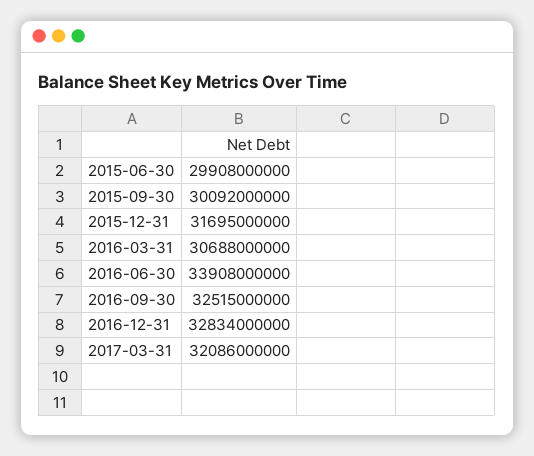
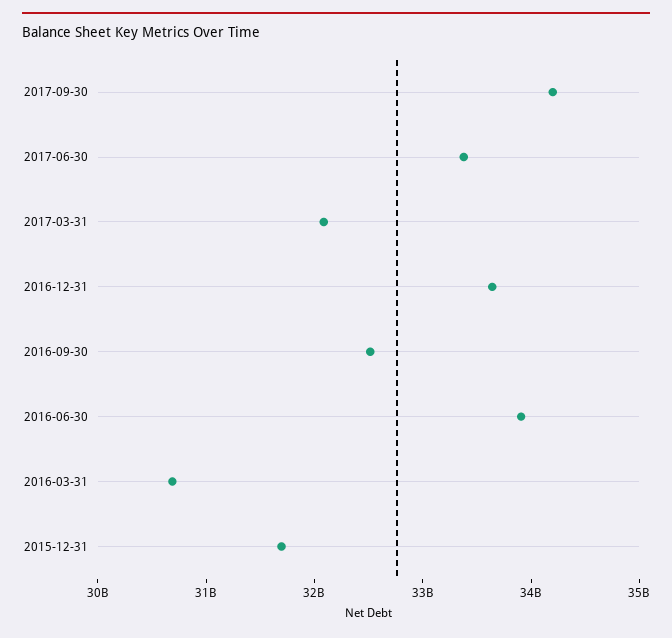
2015-06-30: 29908000000 -> none
2015-09-30: 30092000000 -> none
2016-12-31: 32834000000 -> 33600000000
2017-09-30: none -> 34200000000
2017-06-30: none -> 33400000000

